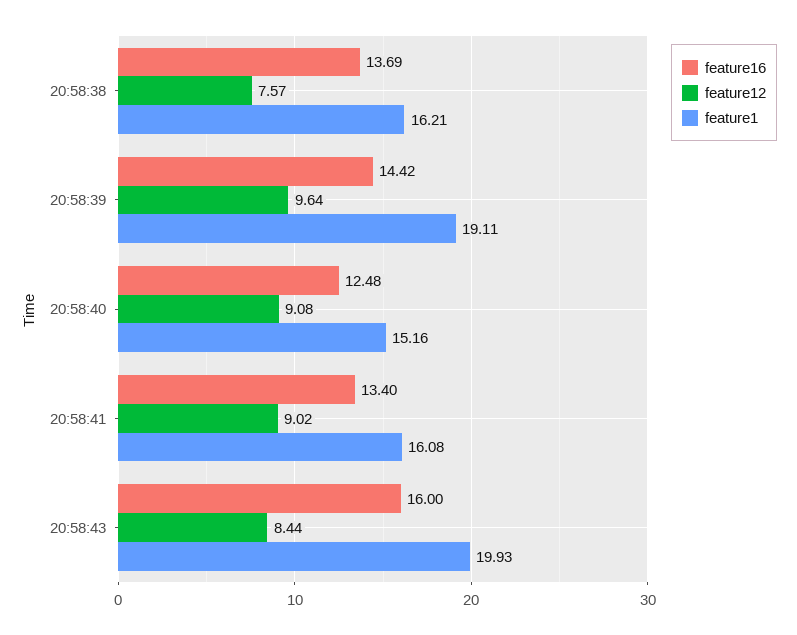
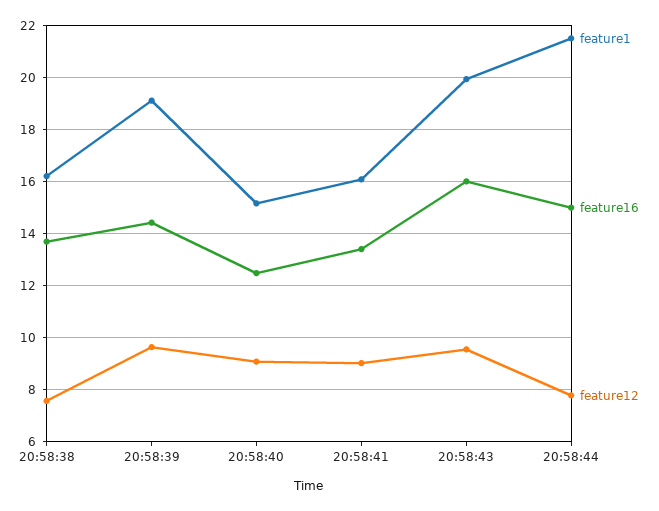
feature12, 20:58:43: 8.44 -> 9.5
feature1, 20:58:44: none -> 21.5
feature16, 20:58:44: none -> 15
feature12, 20:58:44: none -> 7.75

